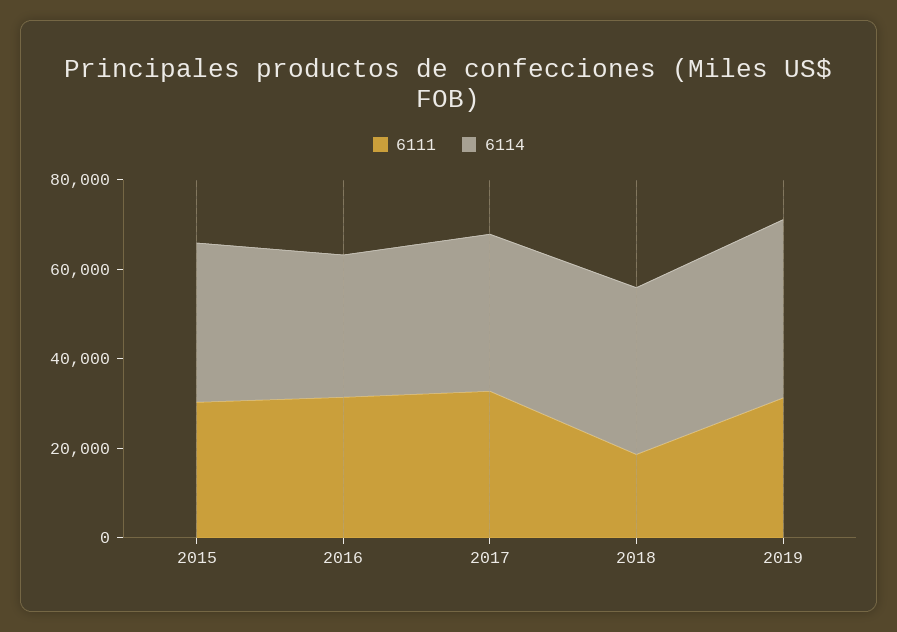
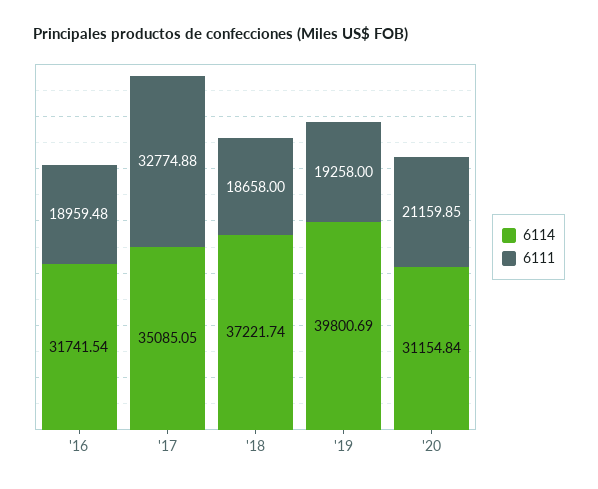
6111, 2015: 30000 -> none
6114, 2015: 35000 -> none
6111, 2016: 30000 -> 18959.48
6111, 2019: 30000 -> 19258
6114, '20: none -> 31154.84
6111, '20: none -> 21159.85

